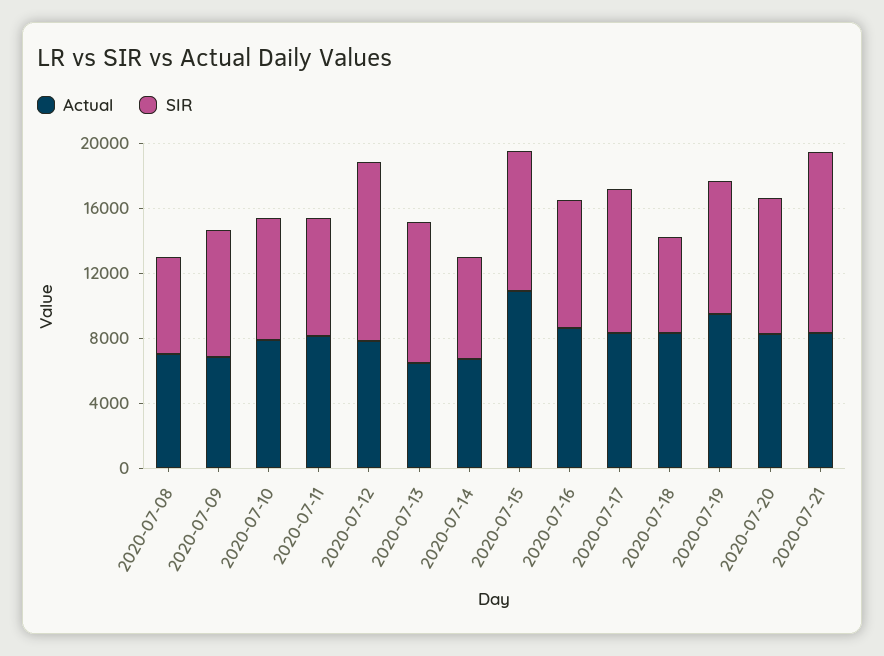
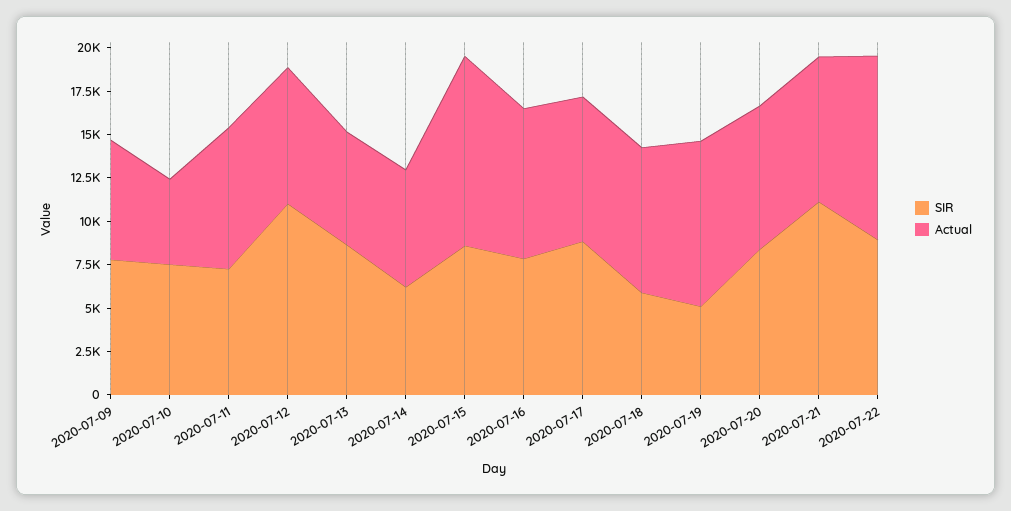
Actual, 2020-07-08: 7000 -> none
SIR, 2020-07-08: 6000 -> none
Actual, 2020-07-10: 8000 -> 5000
SIR, 2020-07-19: 8000 -> 5000
SIR, 2020-07-22: none -> 9000
Actual, 2020-07-22: none -> 10500

